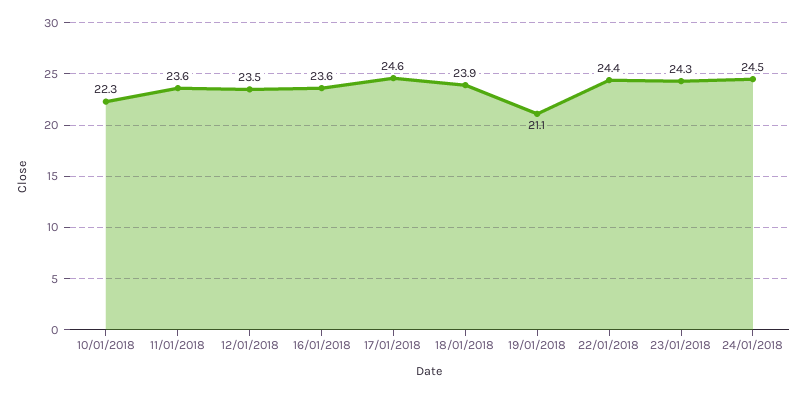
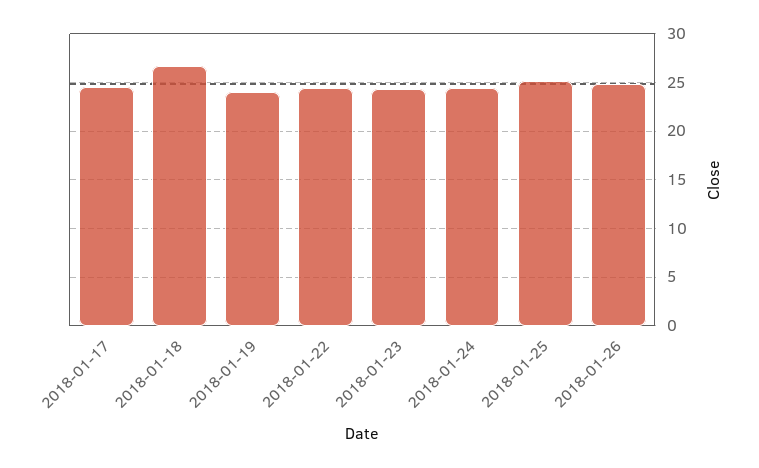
10/01/2018: 22.3 -> none
11/01/2018: 23.6 -> none
12/01/2018: 23.5 -> none
16/01/2018: 23.6 -> none
18/01/2018: 23.9 -> 27
19/01/2018: 21.1 -> 24
2018-01-25: none -> 25
2018-01-26: none -> 25

